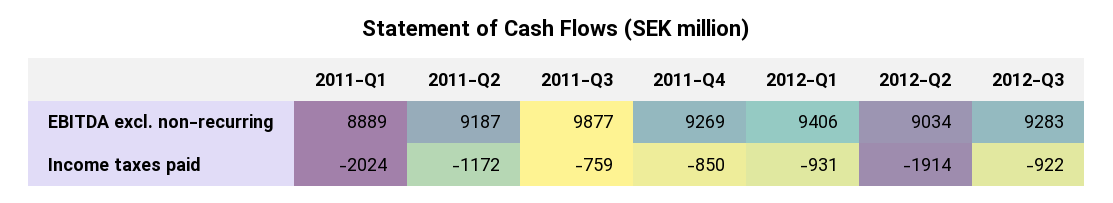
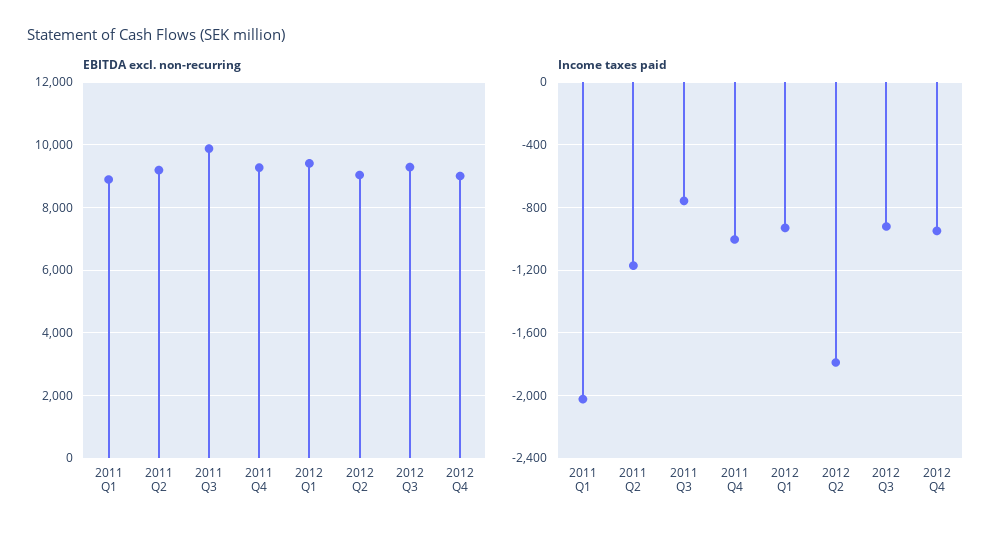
Income taxes paid, 2011-Q4: -850 -> -1000
Income taxes paid, 2012-Q2: -1914 -> -1800
EBITDA excl. non-recurring, 2012 Q4: none -> 9000
Income taxes paid, 2012 Q4: none -> -950

